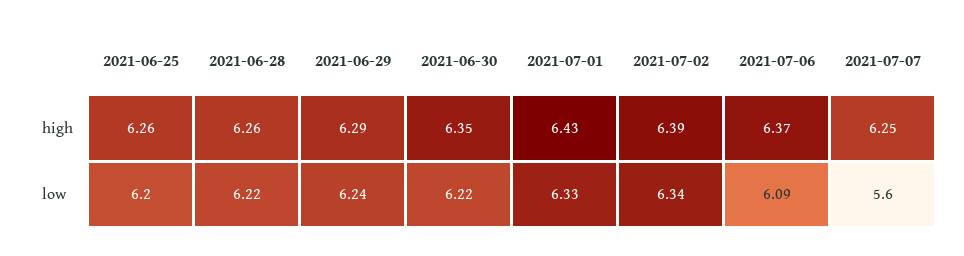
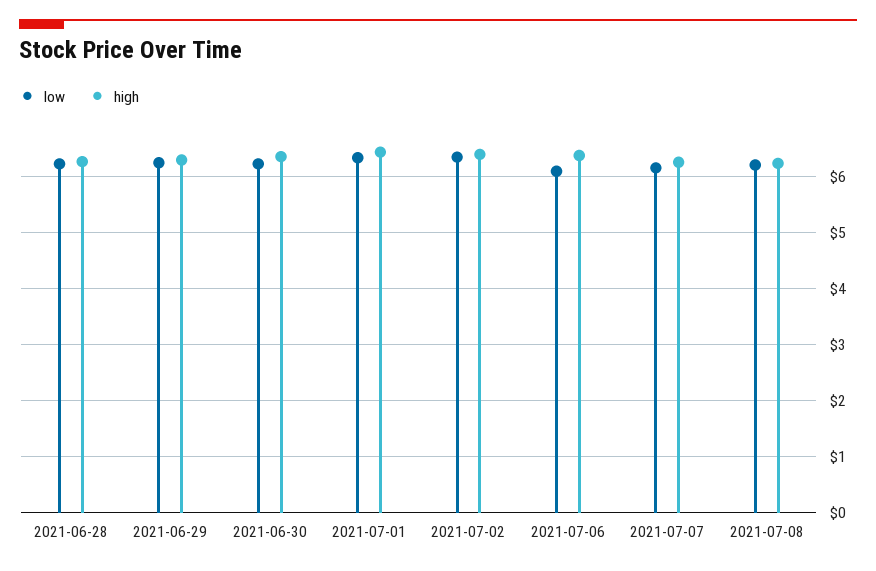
high, 2021-06-25: 6.26 -> none
low, 2021-06-25: 6.2 -> none
low, 2021-07-07: 5.6 -> 6.2
low, 2021-07-08: none -> 6.2
high, 2021-07-08: none -> 6.2

